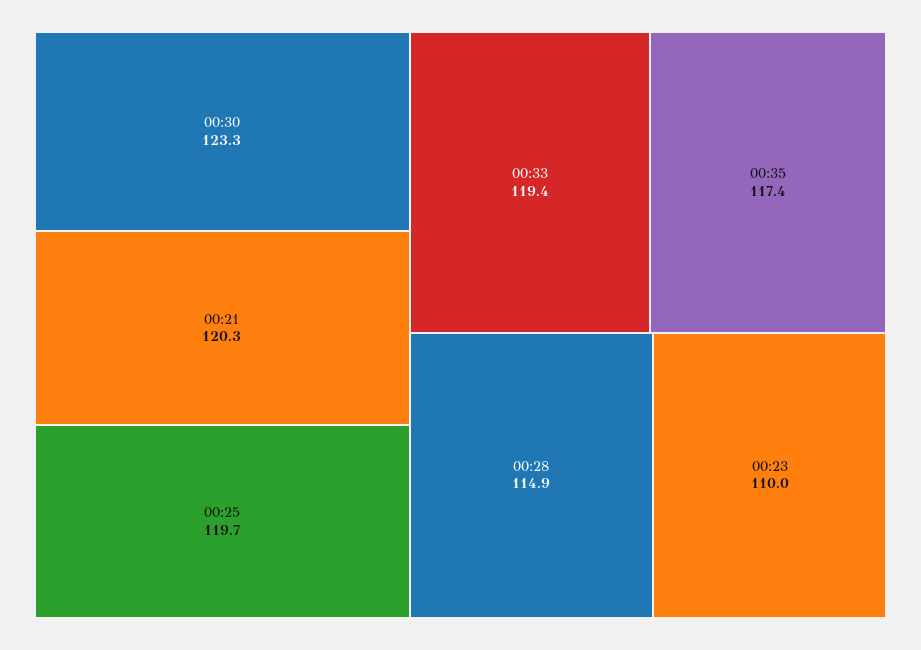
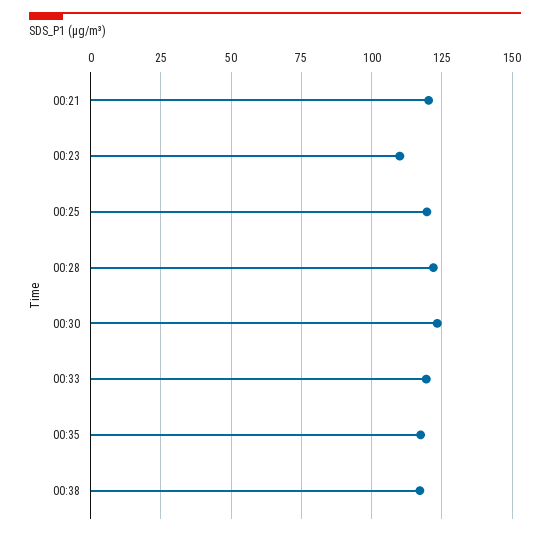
00:28: 114.9 -> 122.5
00:38: none -> 117.5

